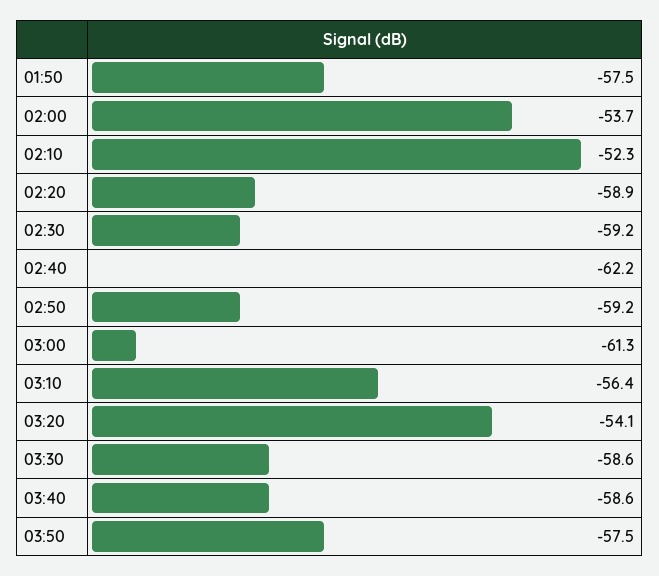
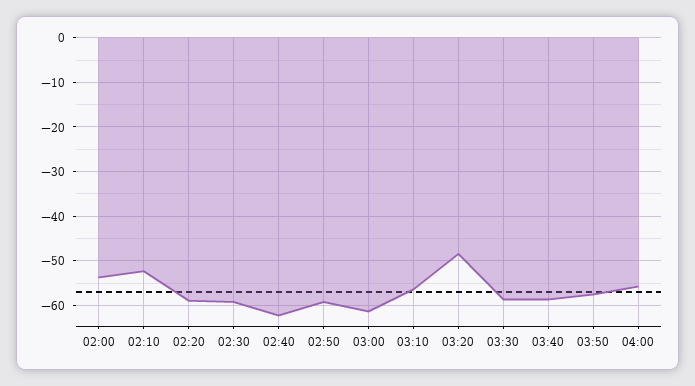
01:50: -57.5 -> none
03:20: -54.1 -> -48
04:00: none -> -56

